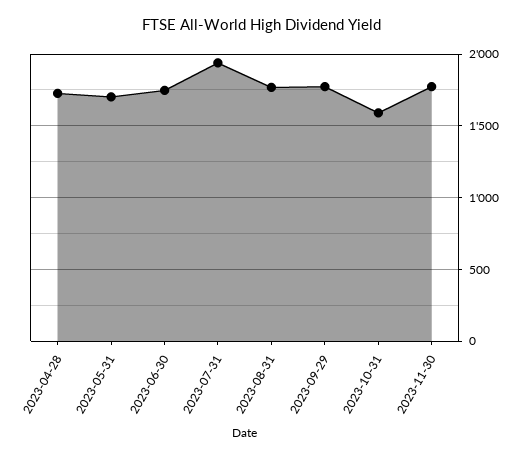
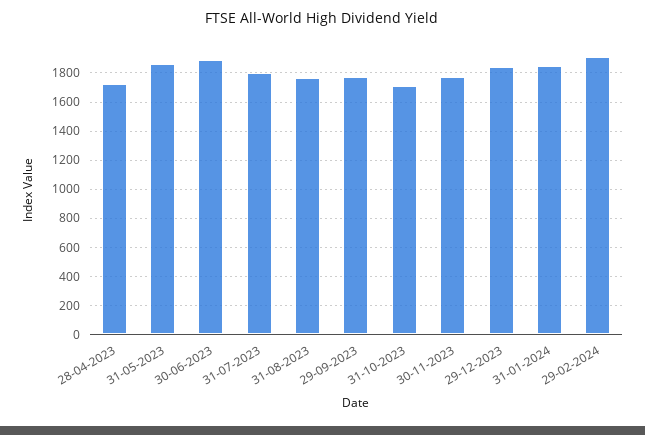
2023-05-31: 1700 -> 1850
2023-06-30: 1750 -> 1900
2023-07-31: 1950 -> 1800
2023-10-31: 1600 -> 1700
29-12-2023: none -> 1850
31-01-2024: none -> 1850
29-02-2024: none -> 1900

